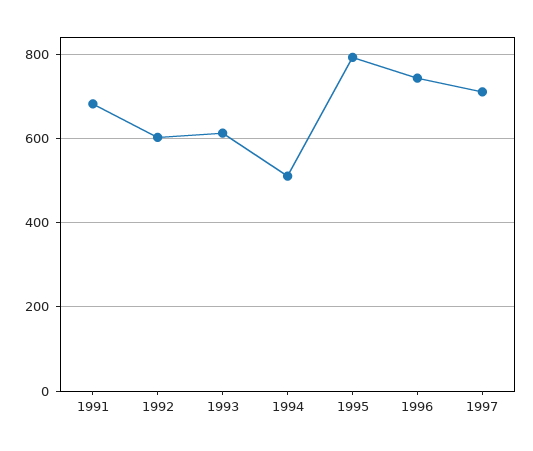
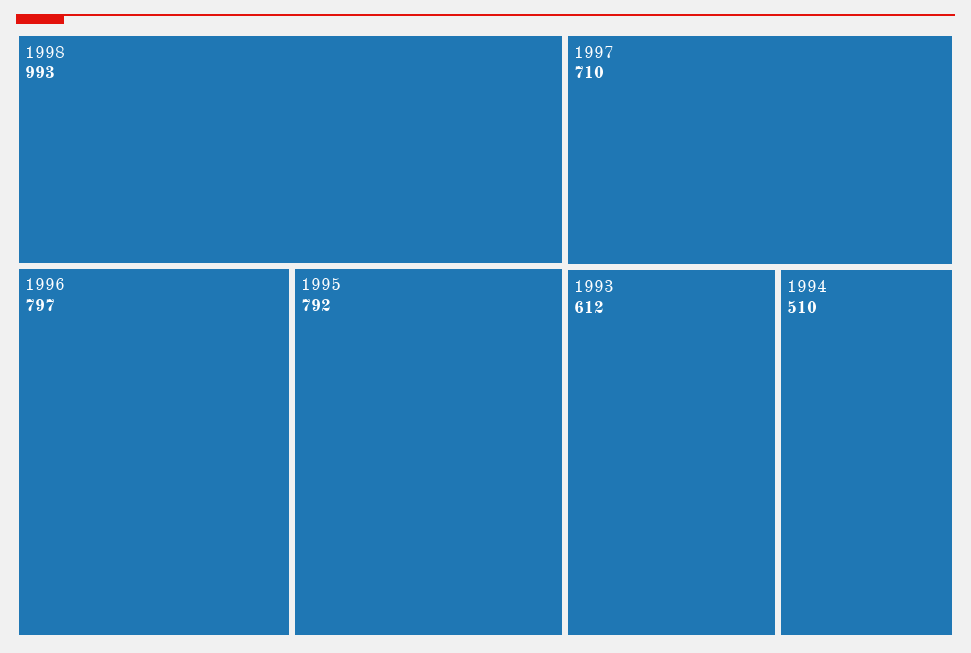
1991: 680 -> none
1992: 600 -> none
1996: 740 -> 797
1998: none -> 993

